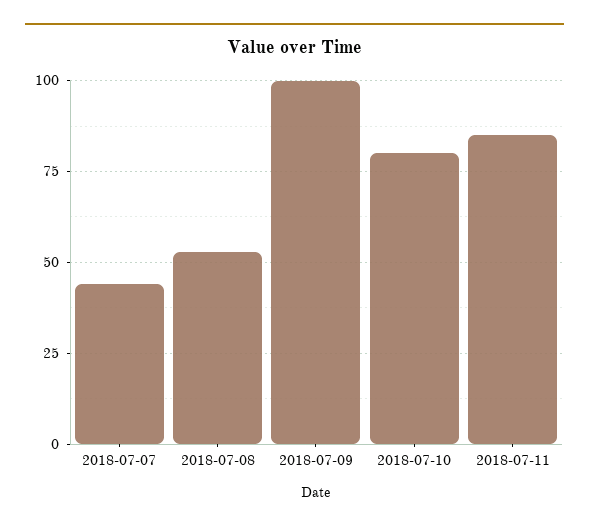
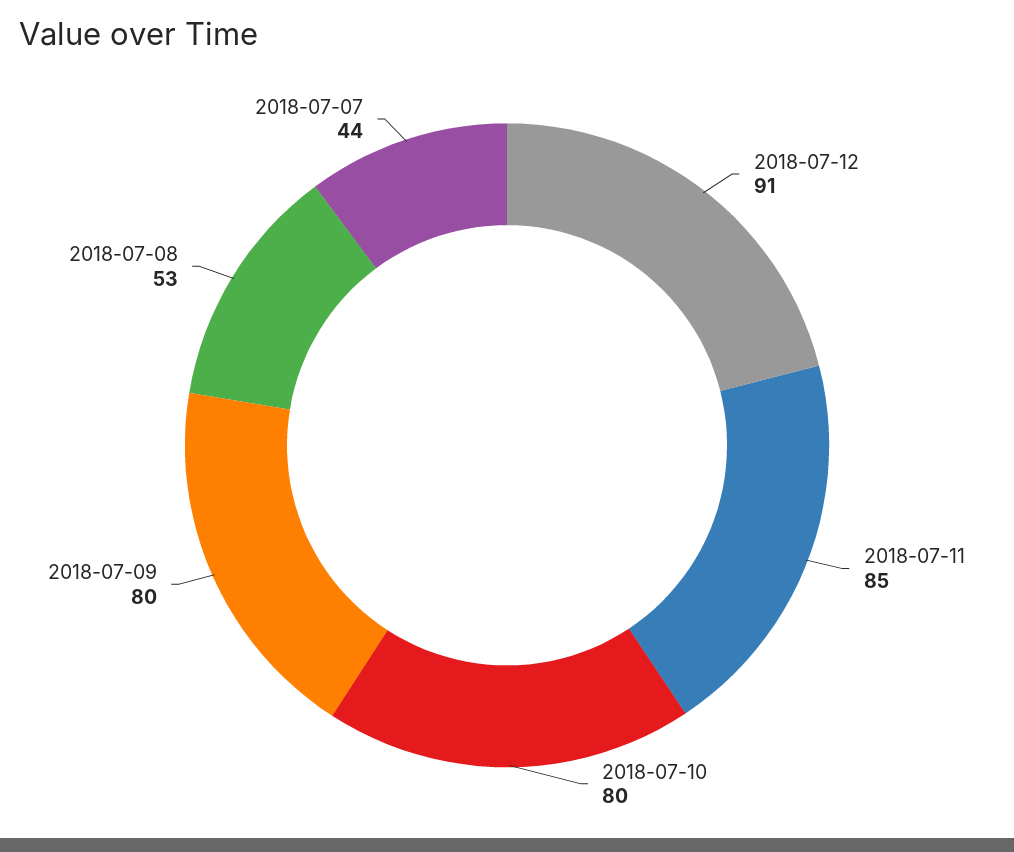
2018-07-09: 100 -> 80
2018-07-12: none -> 91

